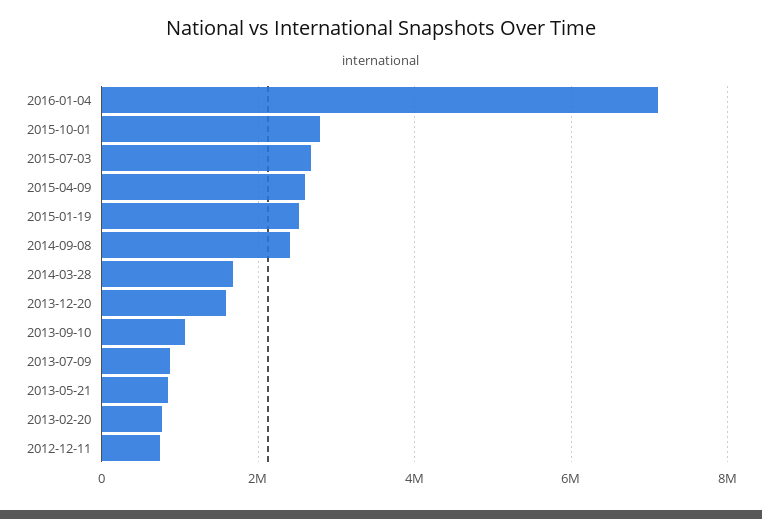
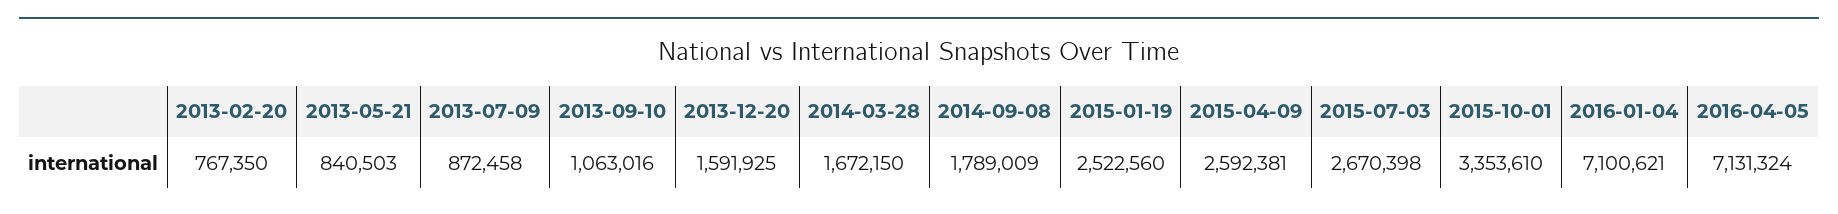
2015-10-01: 2800000 -> 3353610
2014-09-08: 2400000 -> 1789009
2012-12-11: 800000 -> none
2016-04-05: none -> 7131324

